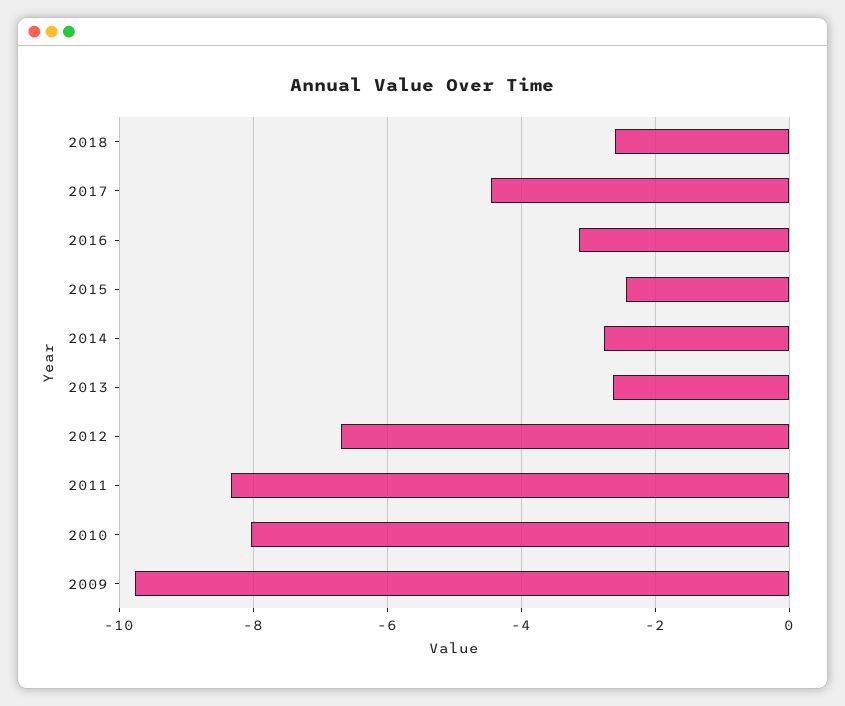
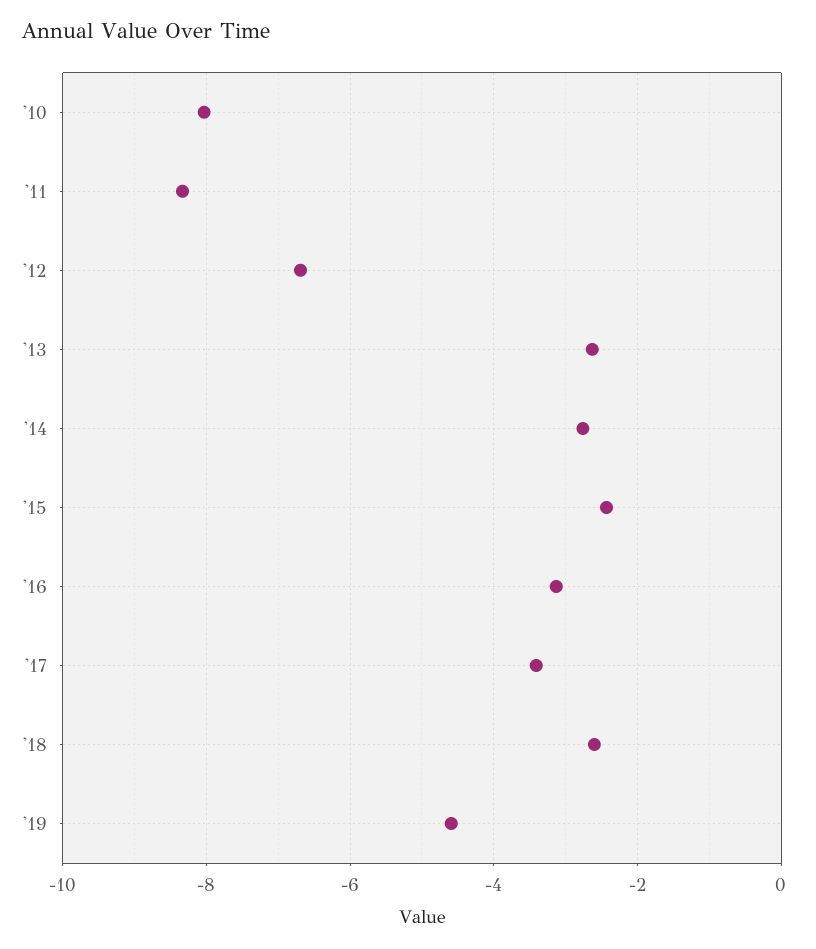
2017: -4.4 -> -3.4
2009: -9.8 -> none
'19: none -> -4.6

